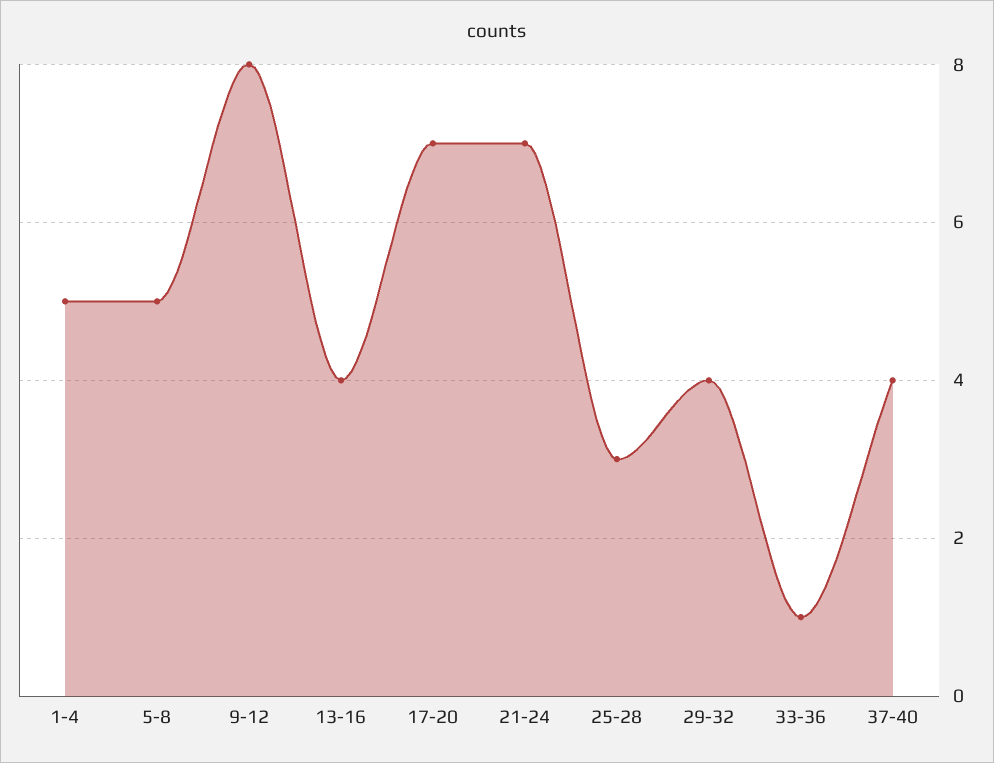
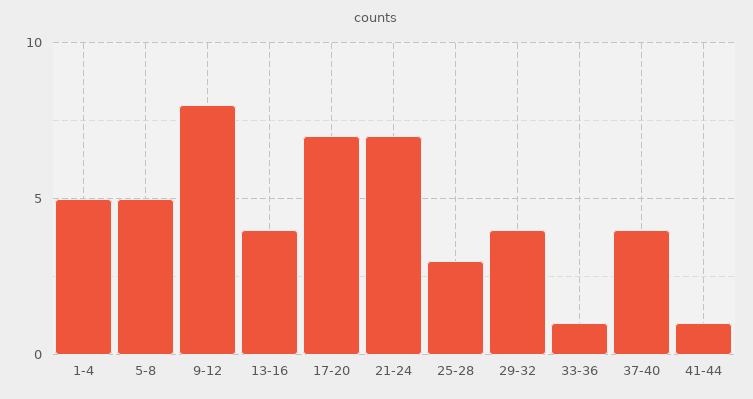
41-44: none -> 1

